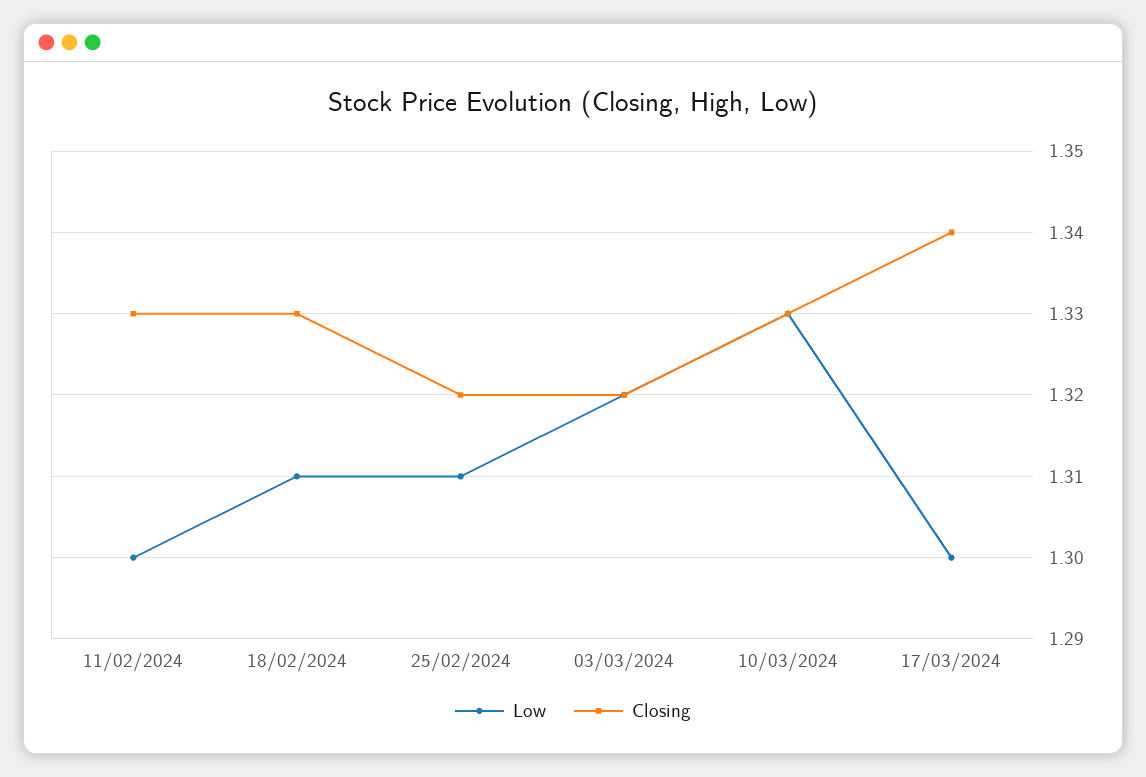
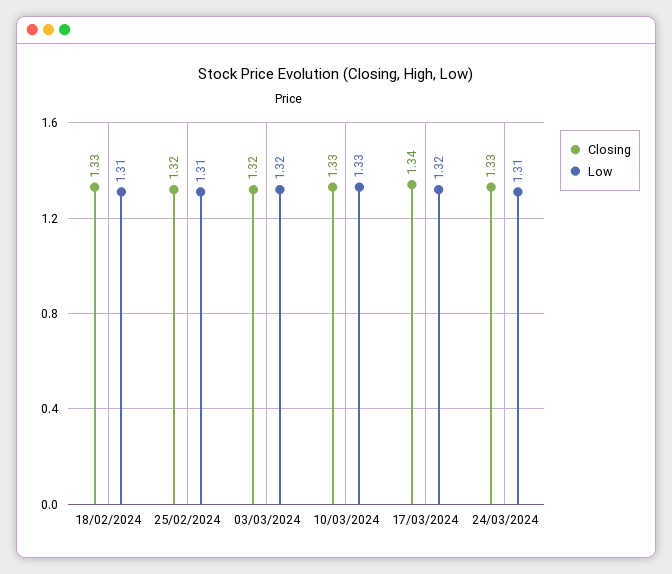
Low, 11/02/2024: 1.3 -> none
Closing, 11/02/2024: 1.33 -> none
Low, 17/03/2024: 1.3 -> 1.32
Closing, 24/03/2024: none -> 1.33
Low, 24/03/2024: none -> 1.31

